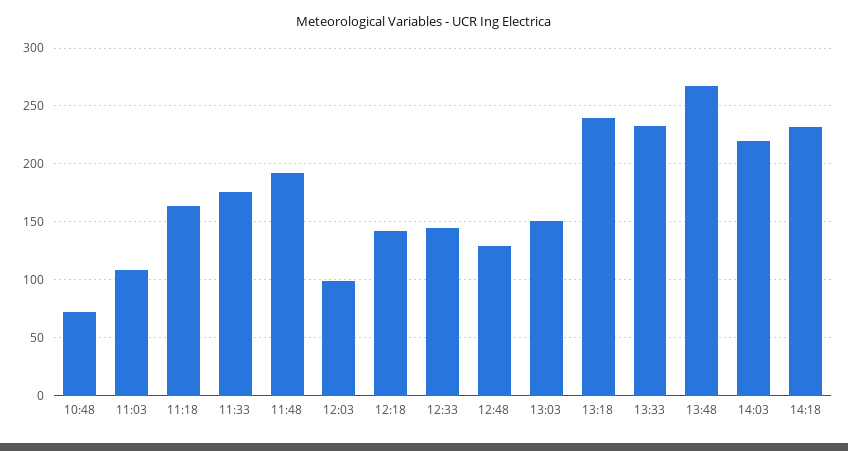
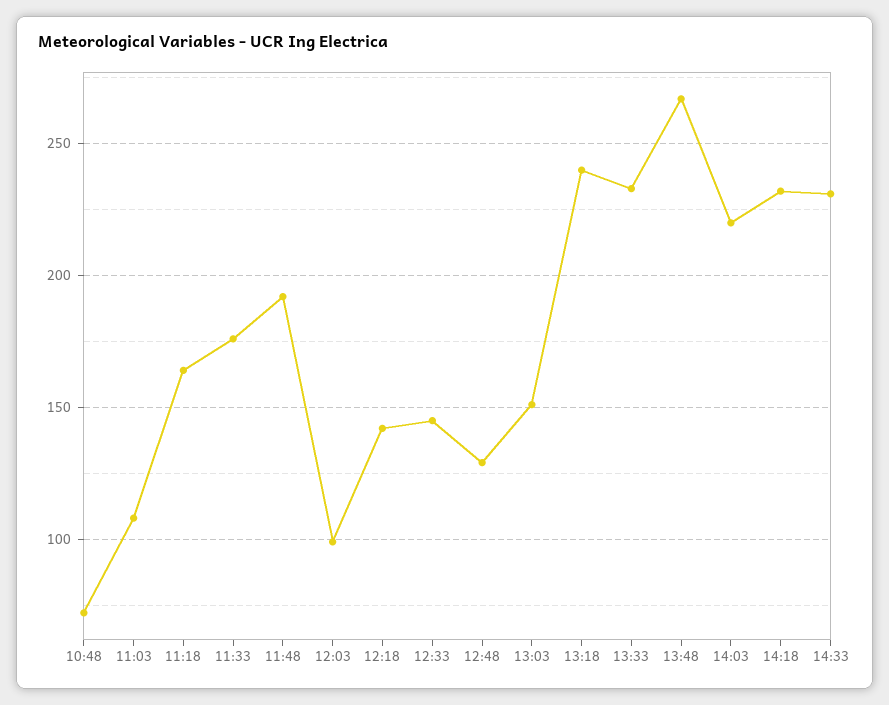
14:33: none -> 230

